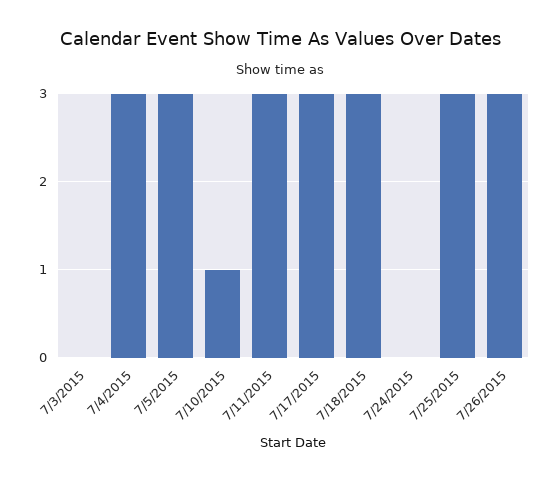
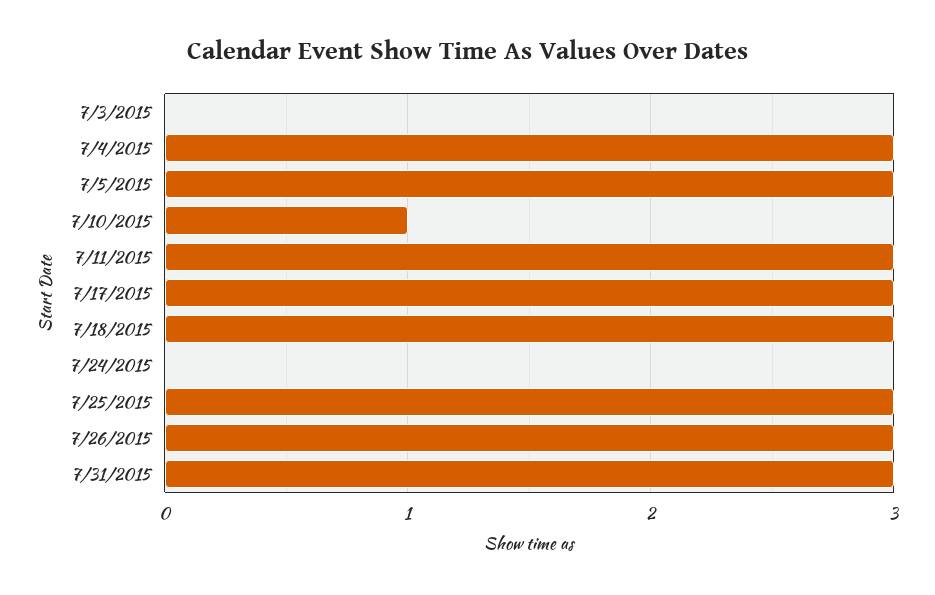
7/31/2015: none -> 3

